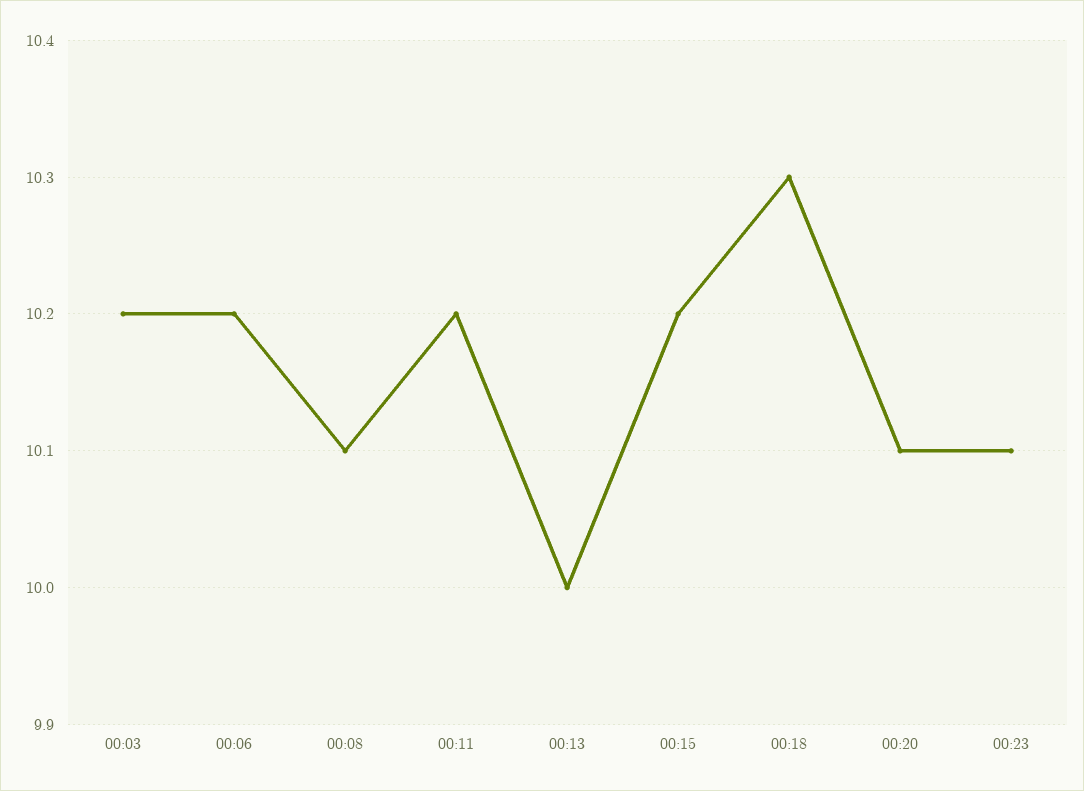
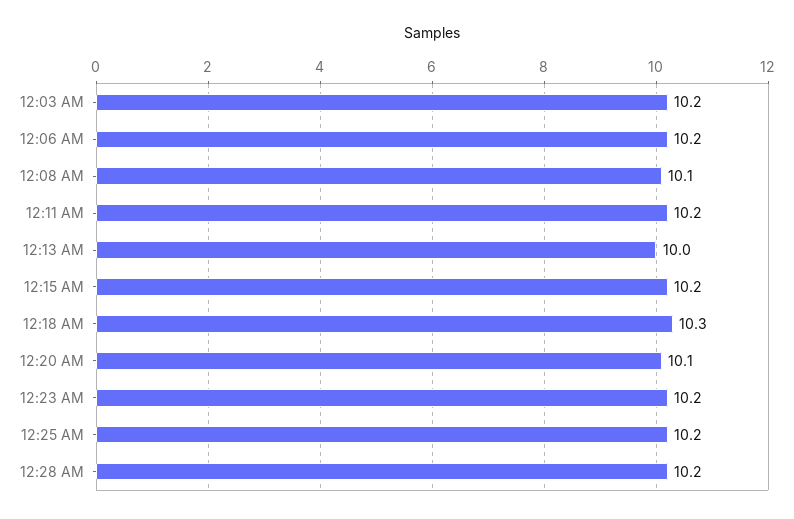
00:23: 10.1 -> 10.2
12:25 AM: none -> 10.2
12:28 AM: none -> 10.2

